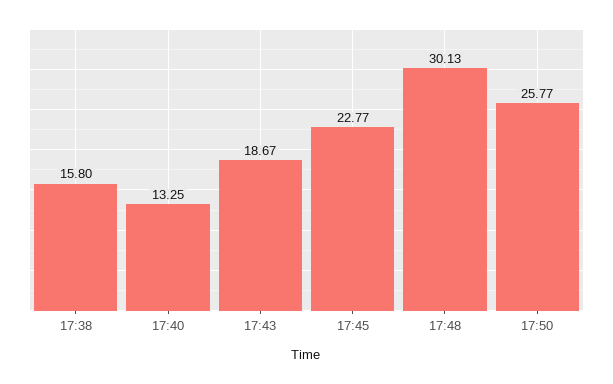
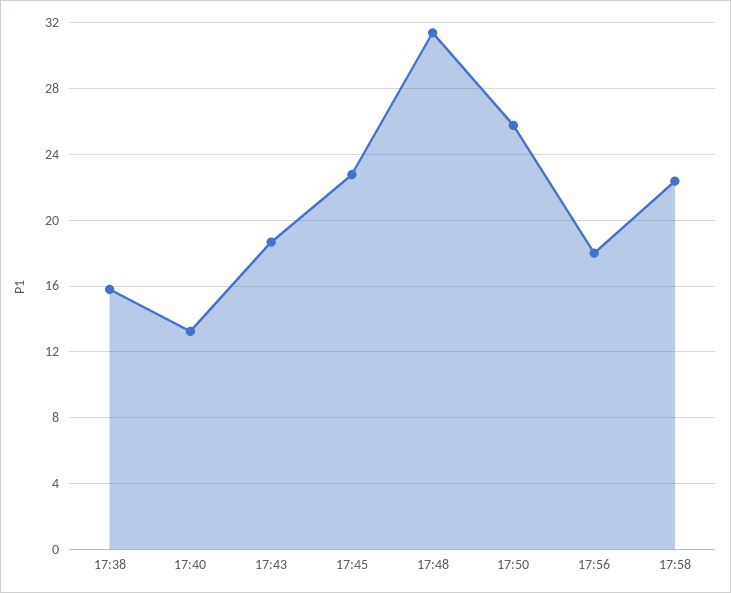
17:48: 30.13 -> 31.5
17:56: none -> 18
17:58: none -> 22.5

